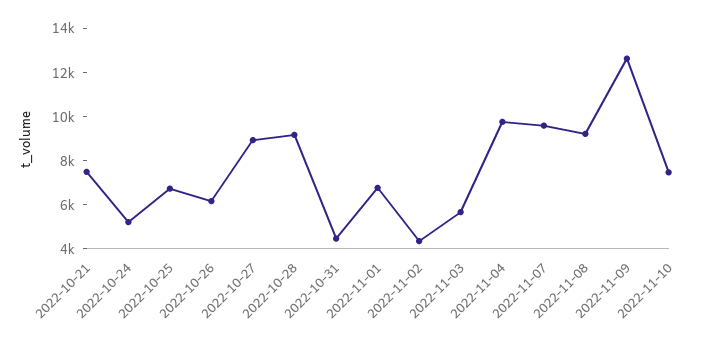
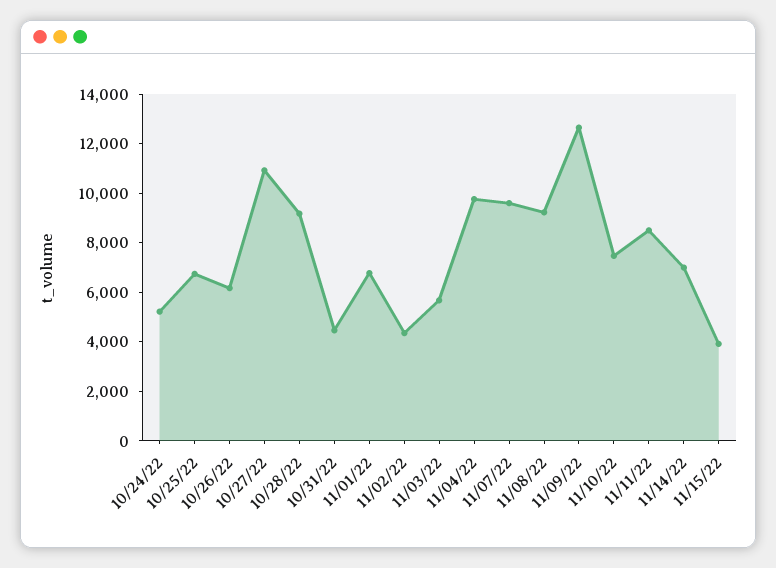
2022-10-21: 7500 -> none
2022-10-27: 9000 -> 11000
11/11/22: none -> 8500
11/14/22: none -> 7000
11/15/22: none -> 4000

